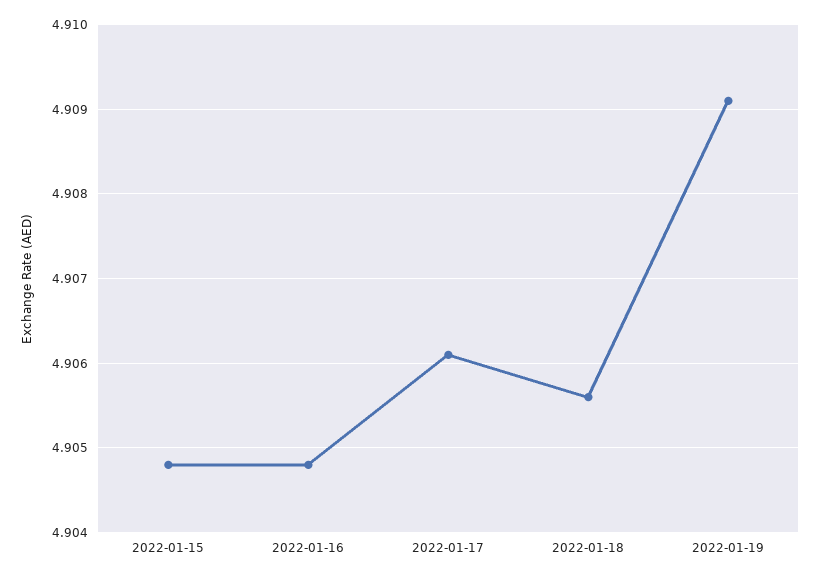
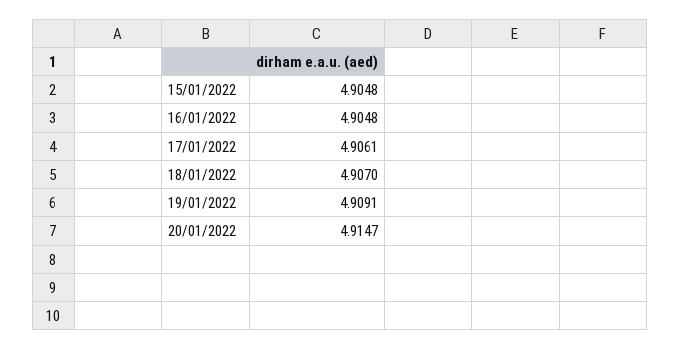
2022-01-18: 4.9056 -> 4.907
20/01/2022: none -> 4.9147

